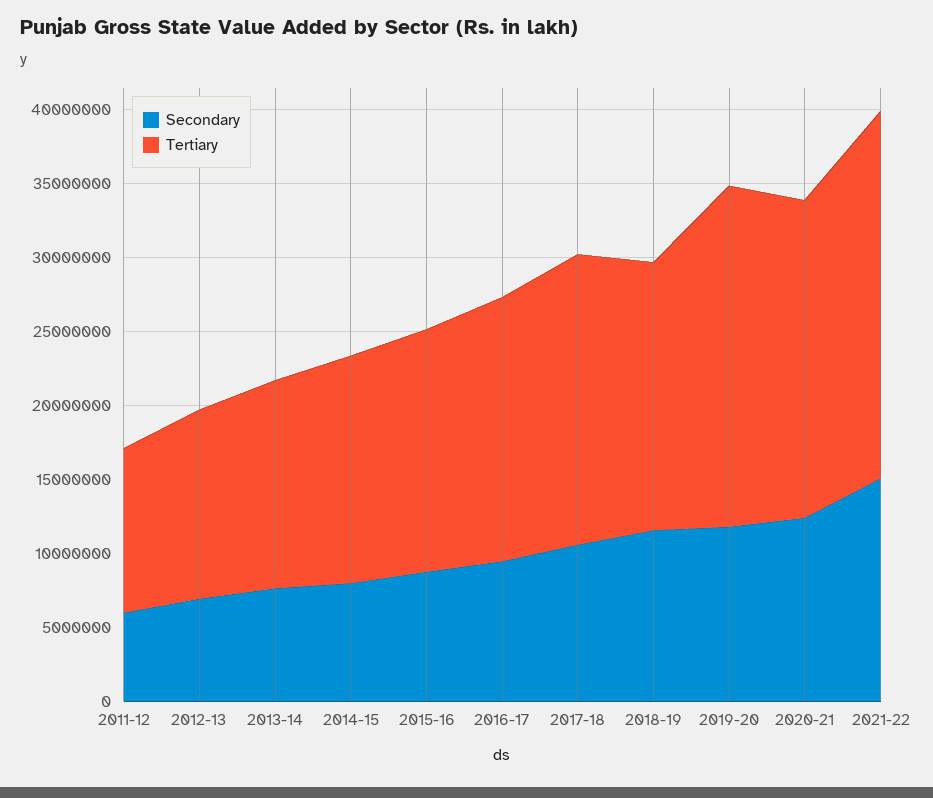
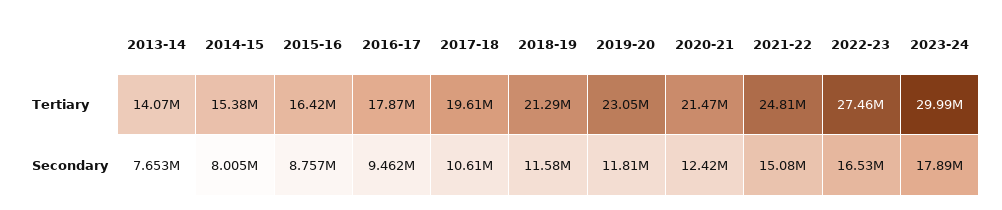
Secondary, 2011-12: 6000000 -> none
Tertiary, 2011-12: 11000000 -> none
Secondary, 2012-13: 7000000 -> none
Tertiary, 2012-13: 13000000 -> none
Tertiary, 2018-19: 18000000 -> 21290000
Tertiary, 2022-23: none -> 27460000
Tertiary, 2023-24: none -> 29990000
Secondary, 2022-23: none -> 16530000
Secondary, 2023-24: none -> 17890000

